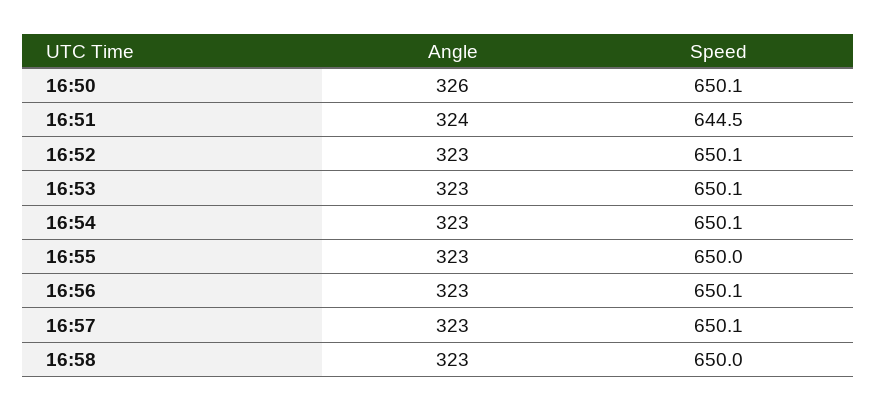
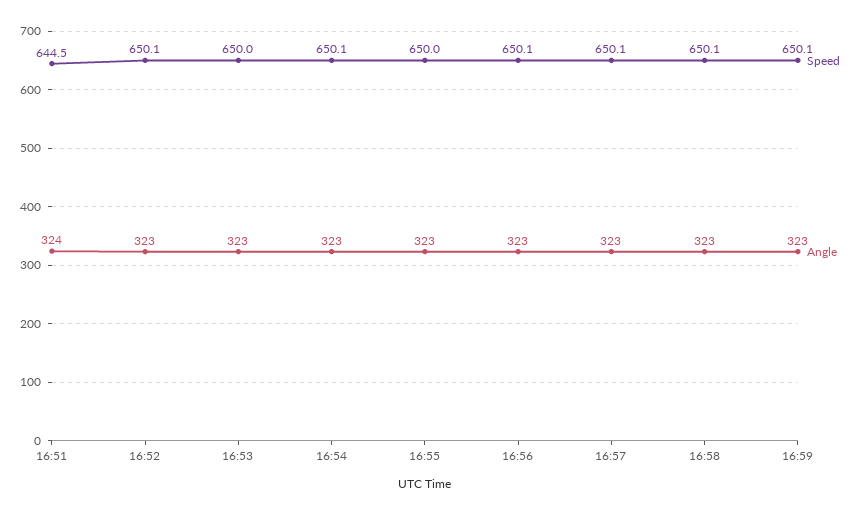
Angle, 16:50: 326 -> none
Speed, 16:50: 650.1 -> none
Speed, 16:53: 650.1 -> 650
Speed, 16:58: 650 -> 650.1
Speed, 16:59: none -> 650.1
Angle, 16:59: none -> 323

